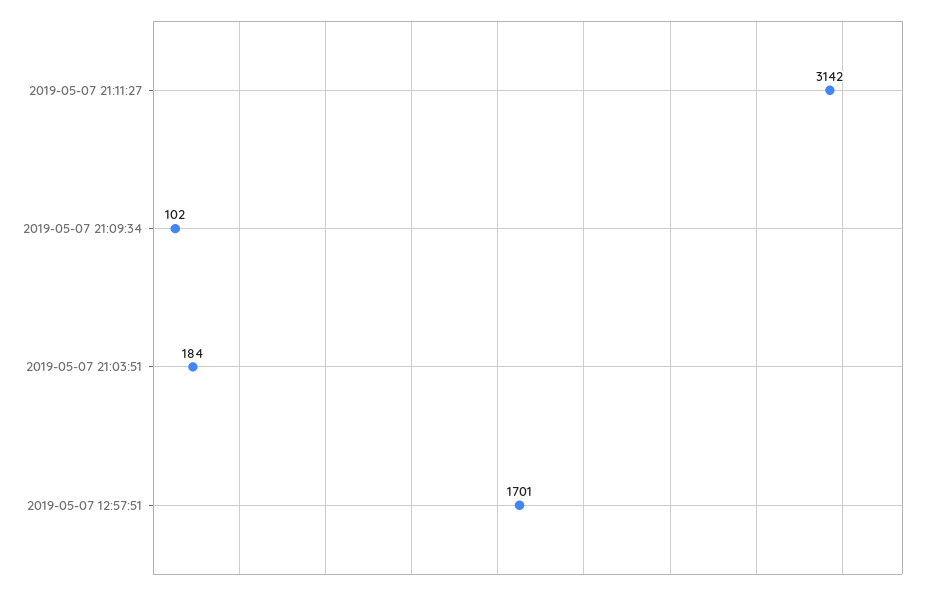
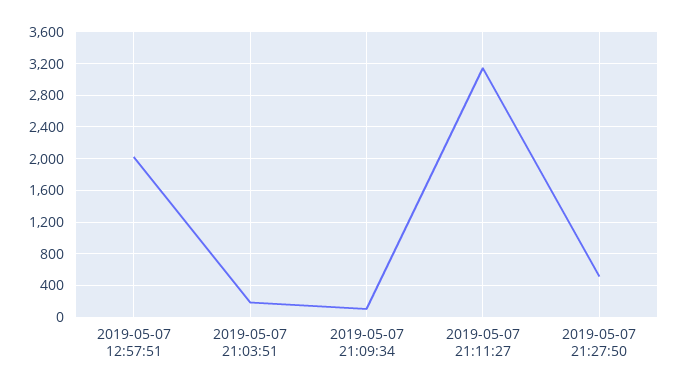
2019-05-07 12:57:51: 1701 -> 2000
2019-05-07 21:27:50: none -> 500

